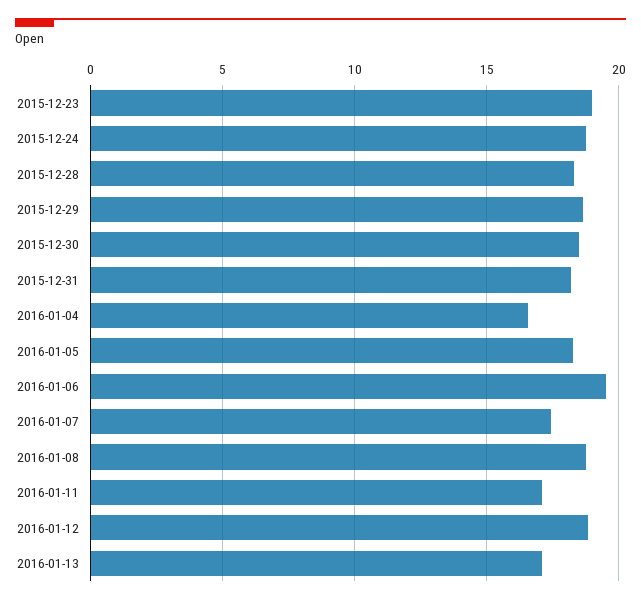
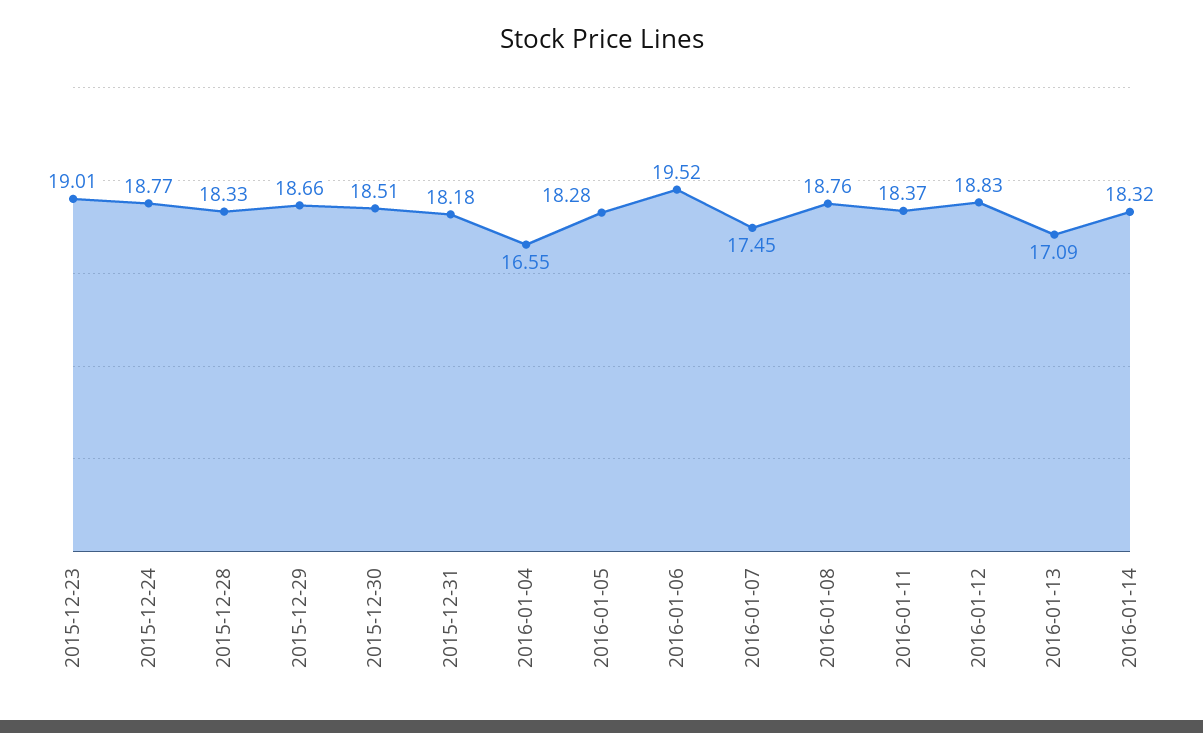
2016-01-11: 17 -> 18.37
2016-01-14: none -> 18.32

